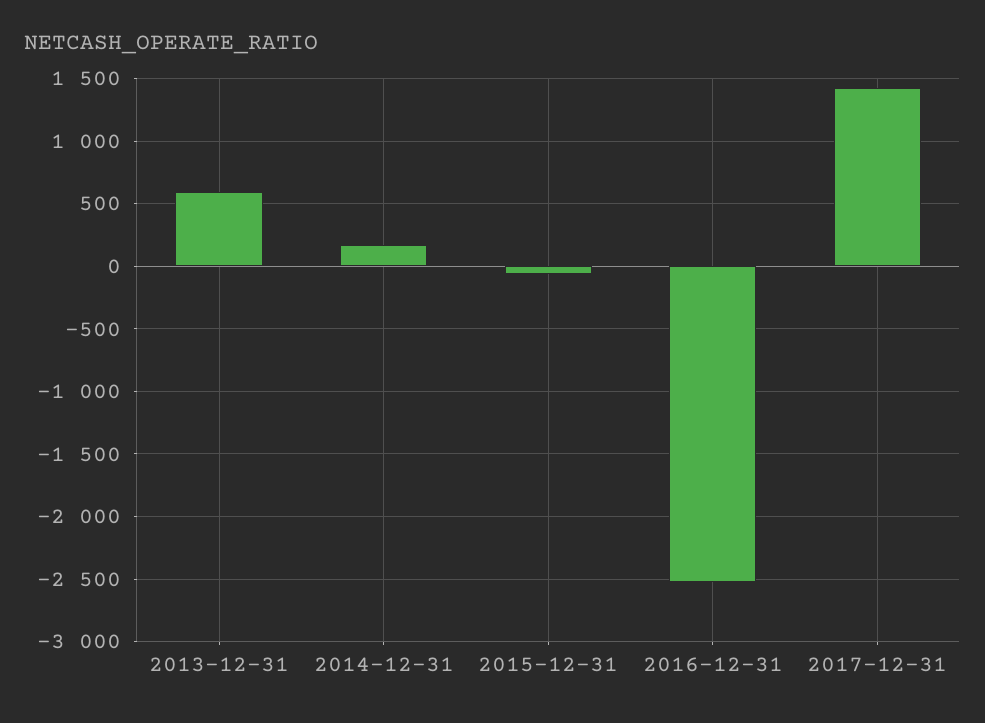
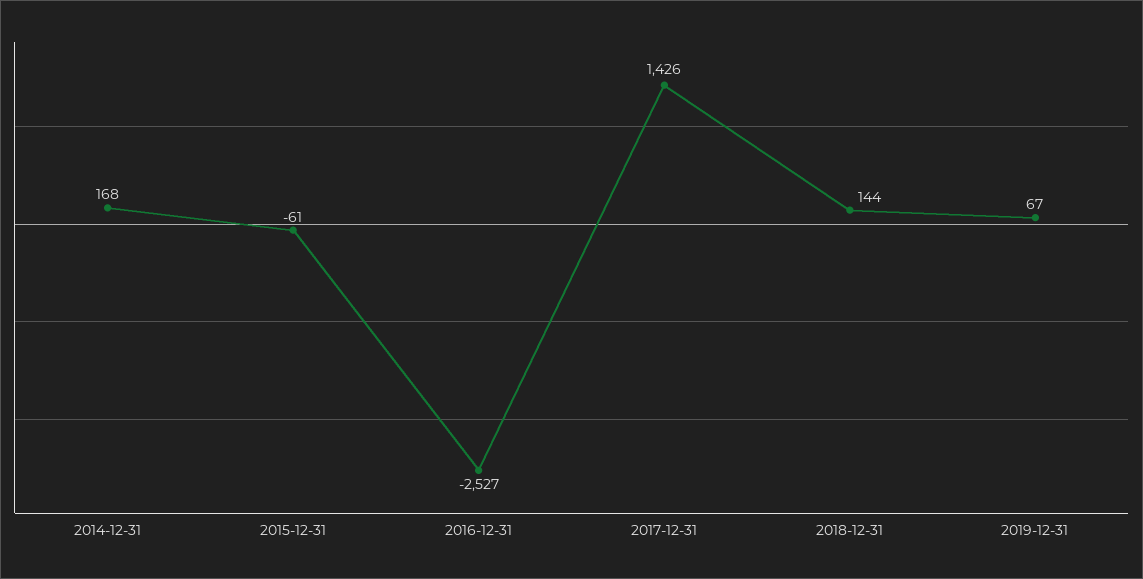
2013-12-31: 600 -> none
2018-12-31: none -> 144
2019-12-31: none -> 67

